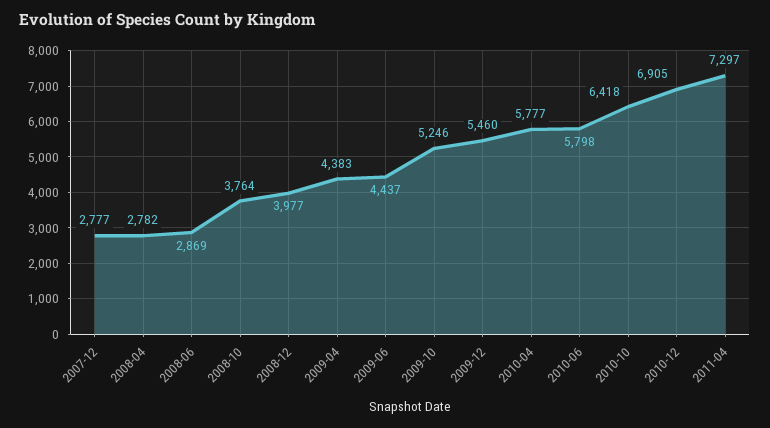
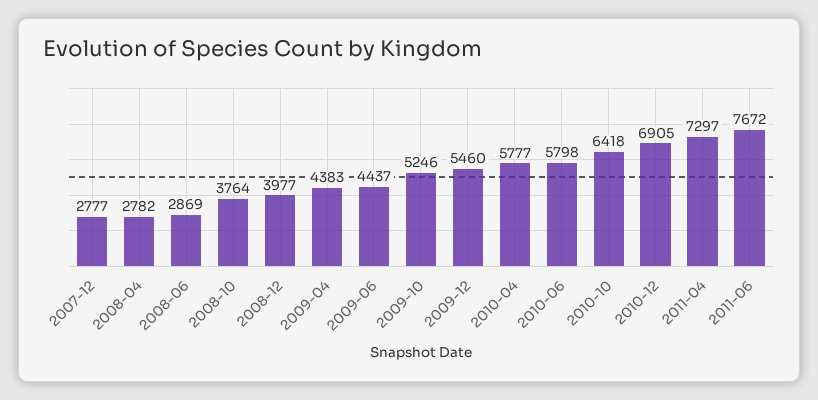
2011-06: none -> 7672

